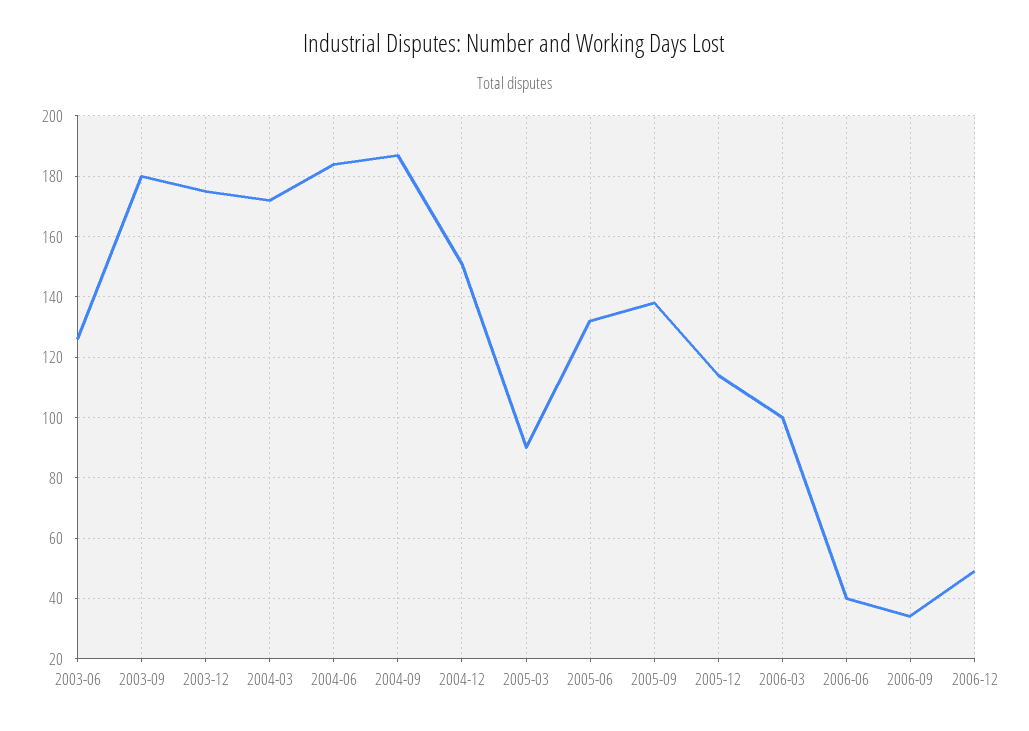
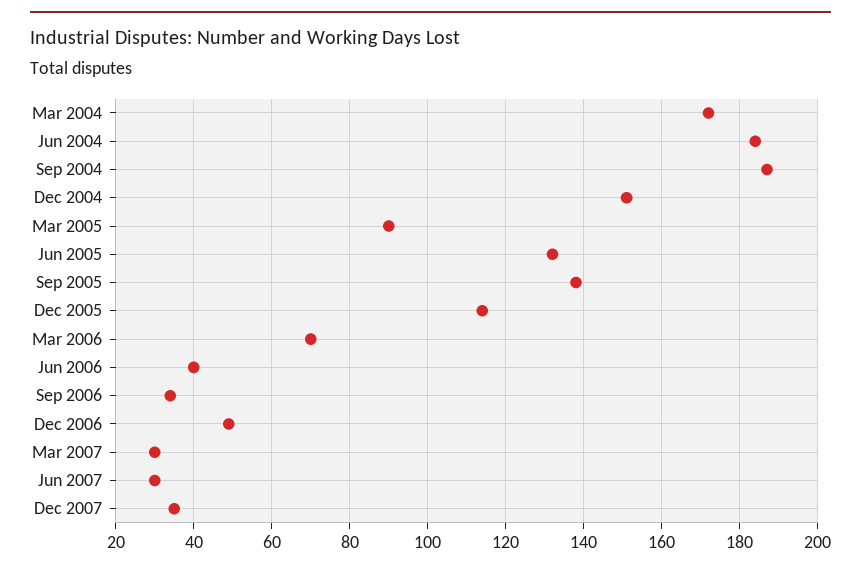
2003-06: 125 -> none
2003-09: 180 -> none
2003-12: 175 -> none
2006-03: 100 -> 70
Mar 2007: none -> 30
Jun 2007: none -> 30
Dec 2007: none -> 35

